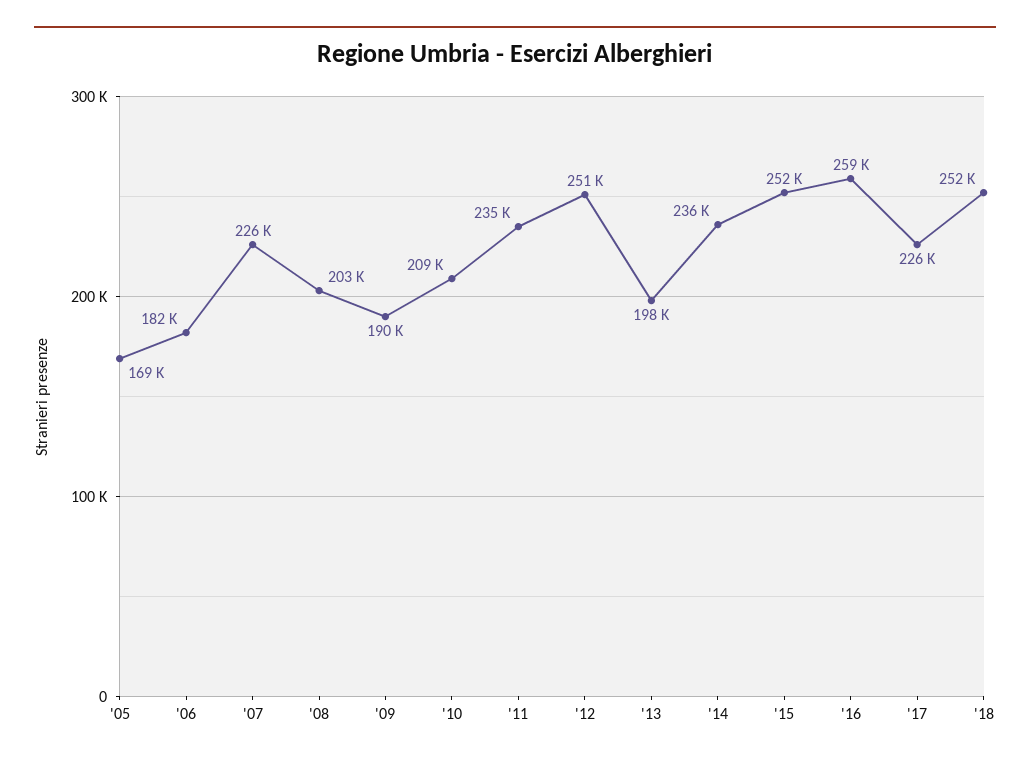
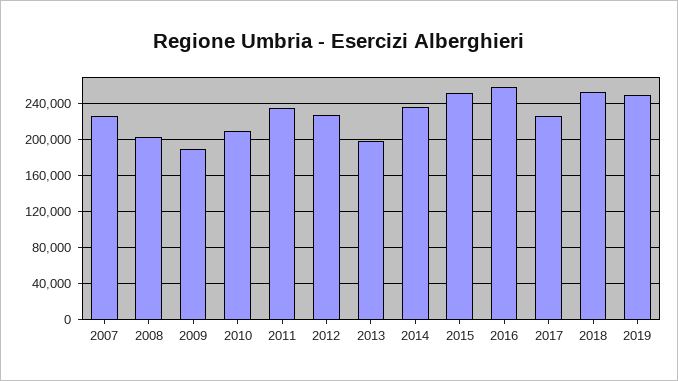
'05: 169000 -> none
'06: 182000 -> none
'12: 251000 -> 230000
2019: none -> 250000

